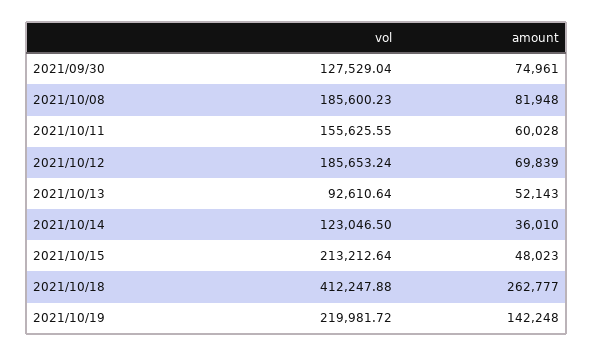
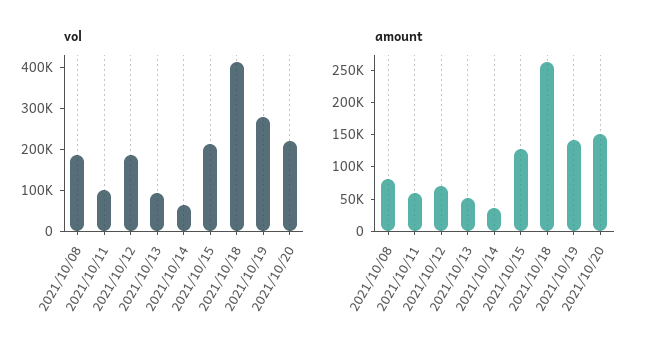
vol, 2021/09/30: 127529.04 -> none
amount, 2021/09/30: 74961 -> none
vol, 2021/10/11: 155625.55 -> 100000
vol, 2021/10/14: 123046.5 -> 60000
amount, 2021/10/15: 48023 -> 125000
vol, 2021/10/19: 219981.72 -> 280000
vol, 2021/10/20: none -> 220000
amount, 2021/10/20: none -> 150000

